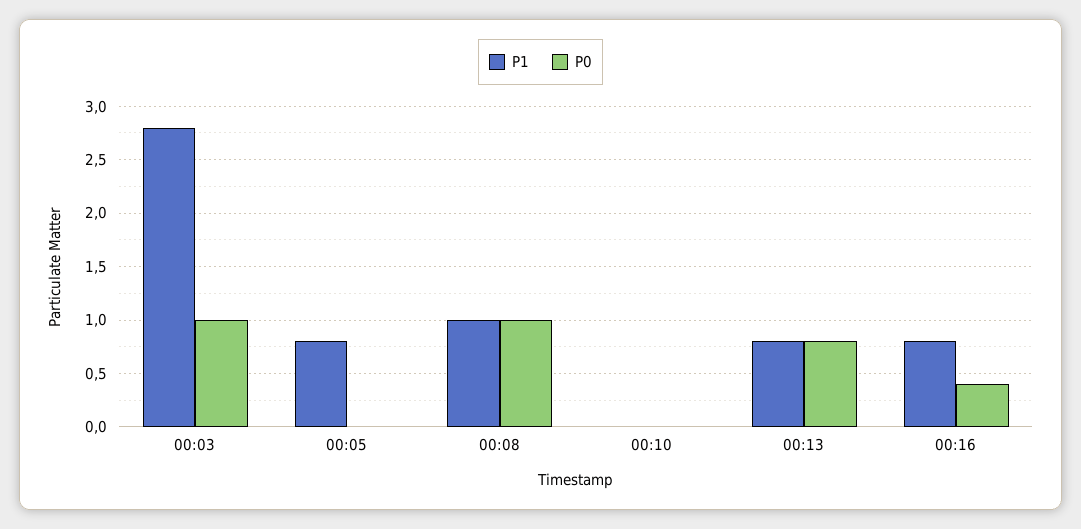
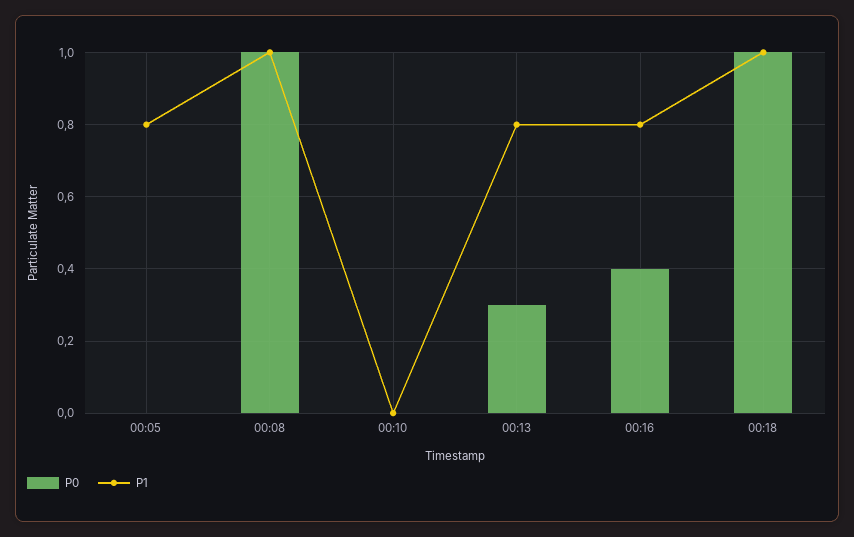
P1, 00:03: 2.8 -> none
P0, 00:03: 1 -> none
P0, 00:13: 0.8 -> 0.3
P0, 00:18: none -> 1
P1, 00:18: none -> 1

